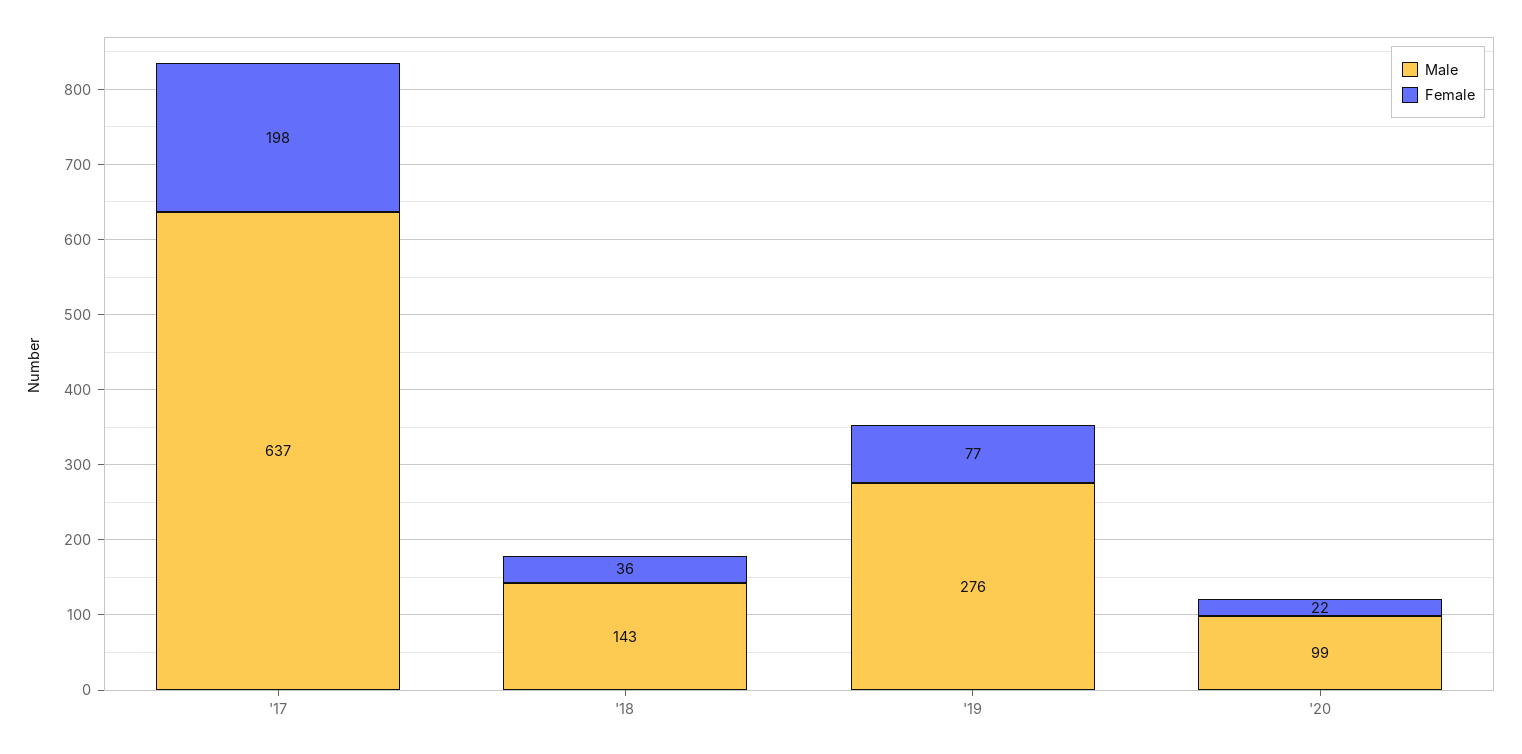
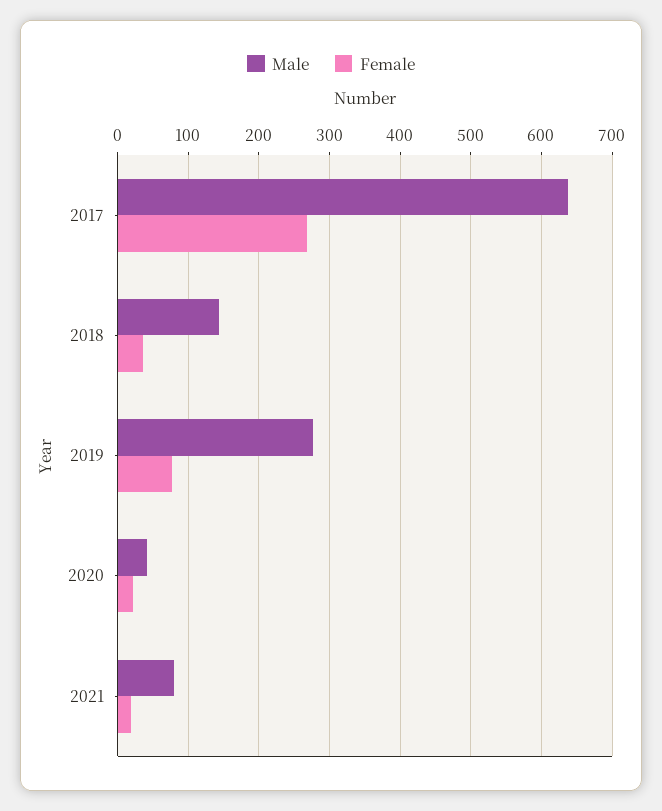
Female, '17: 198 -> 270
Male, '20: 99 -> 40
Male, 2021: none -> 80
Female, 2021: none -> 20

